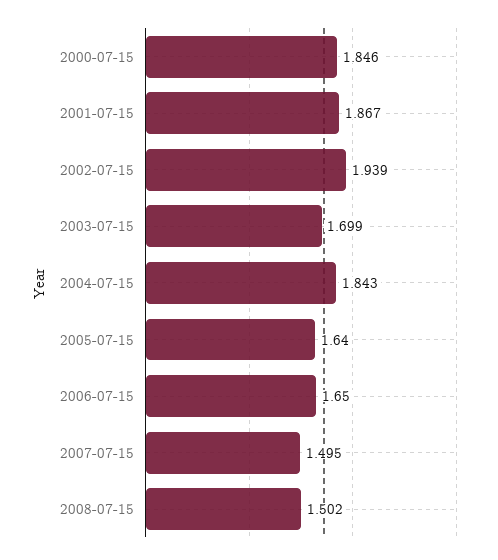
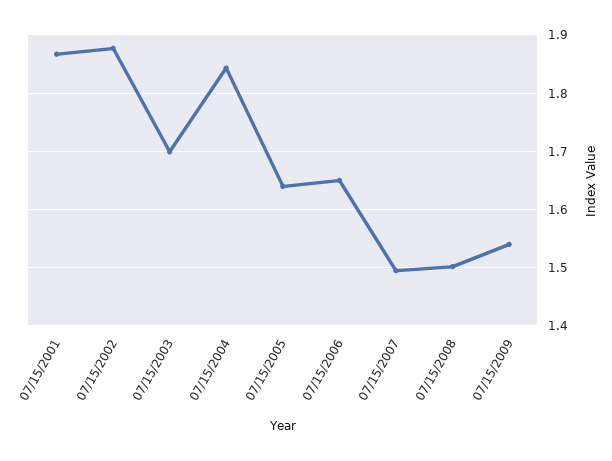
2000-07-15: 1.846 -> none
2002-07-15: 1.939 -> 1.88
07/15/2009: none -> 1.54

